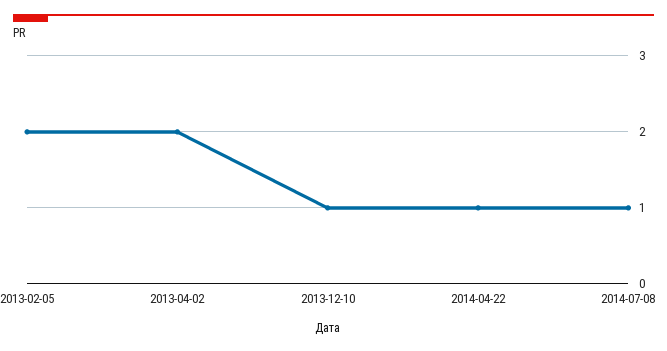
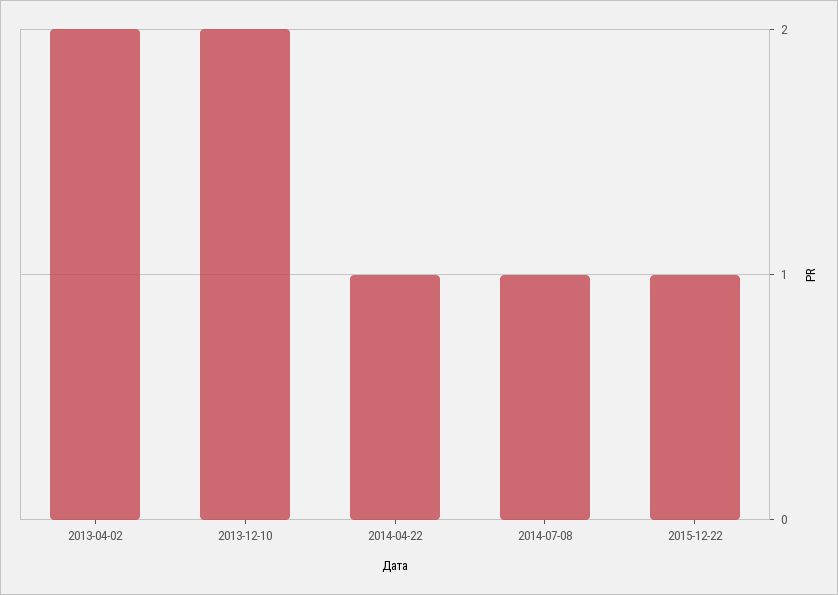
2013-02-05: 2 -> none
2013-12-10: 1 -> 2
2015-12-22: none -> 1

